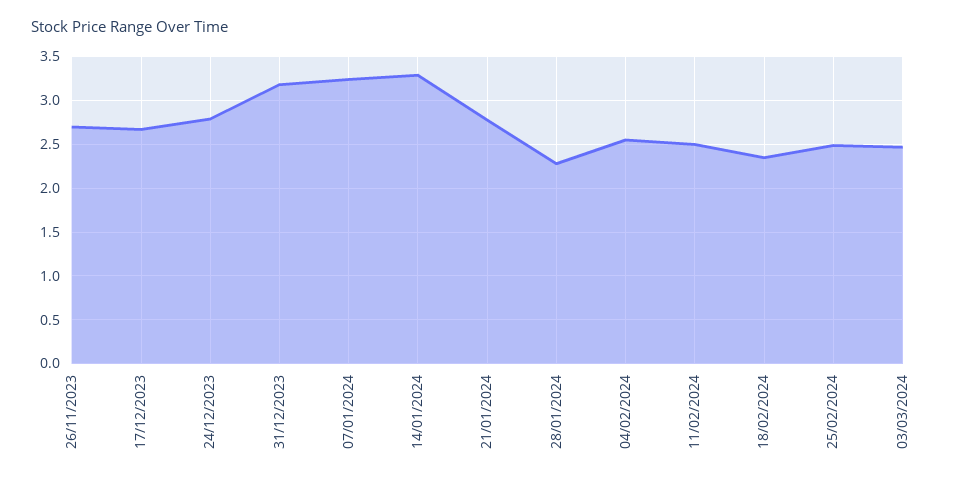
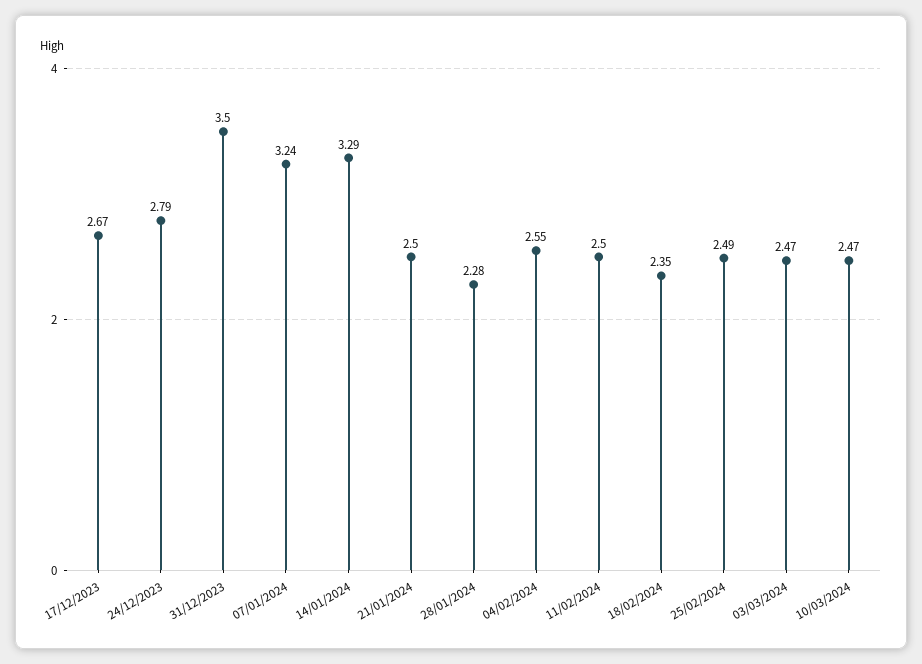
26/11/2023: 2.7 -> none
31/12/2023: 3.2 -> 3.5
21/01/2024: 2.8 -> 2.5
10/03/2024: none -> 2.47

